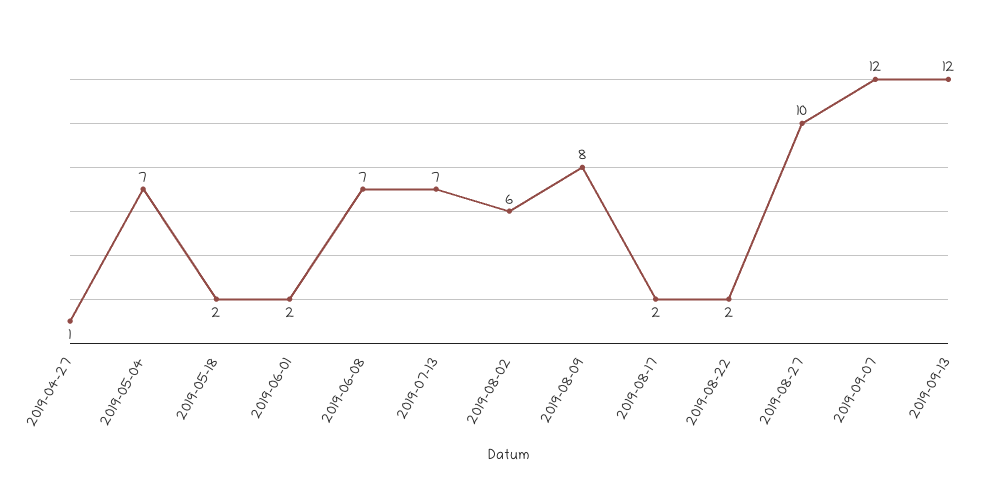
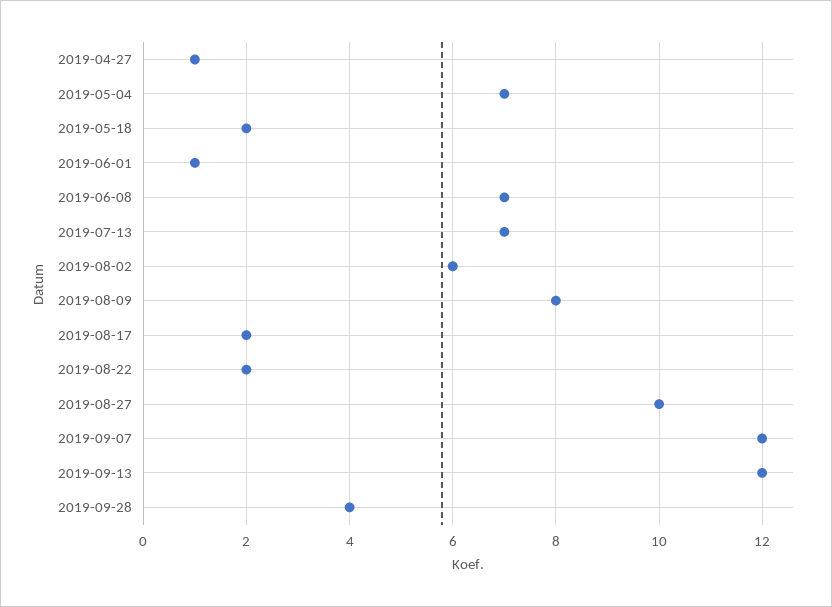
2019-06-01: 2 -> 1
2019-09-28: none -> 4

